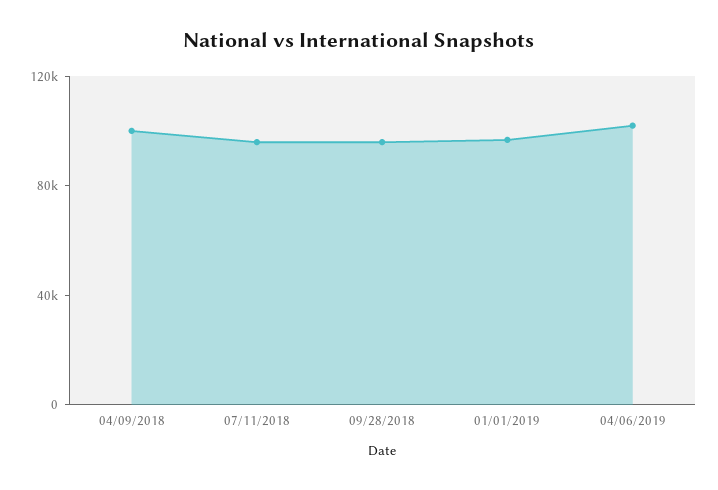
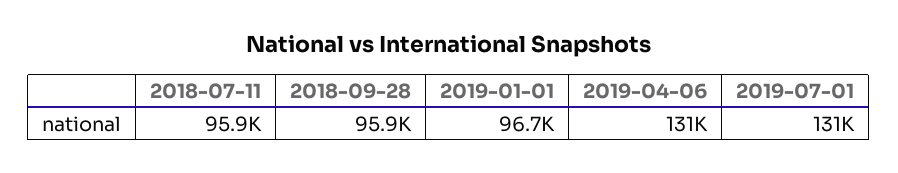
04/09/2018: 100000 -> none
04/06/2019: 100000 -> 131000
2019-07-01: none -> 131000

